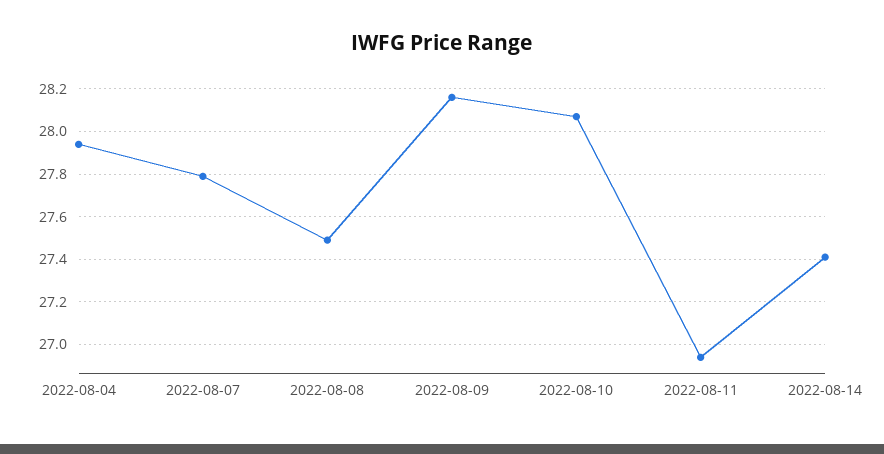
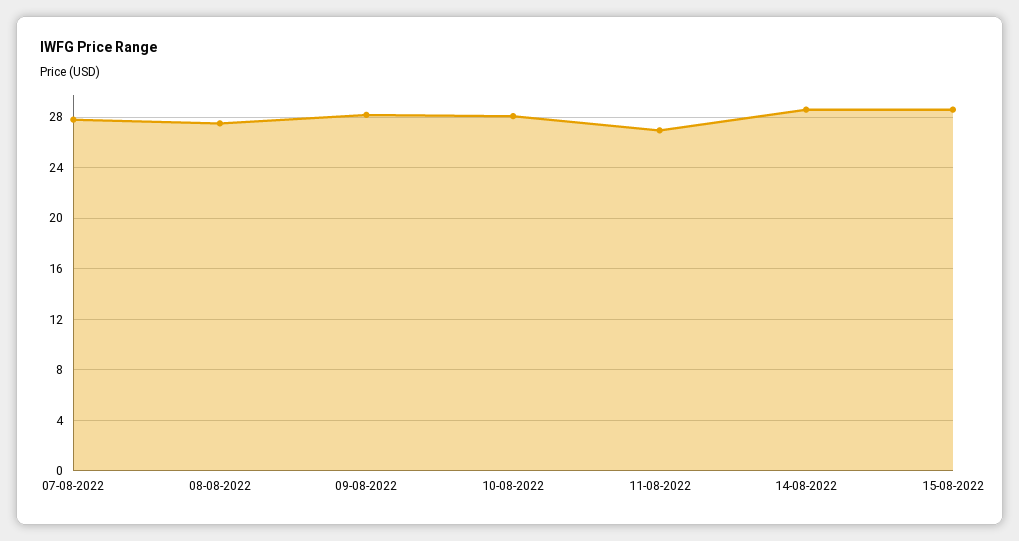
2022-08-04: 27.95 -> none
2022-08-14: 27.4 -> 28.5
15-08-2022: none -> 28.5

